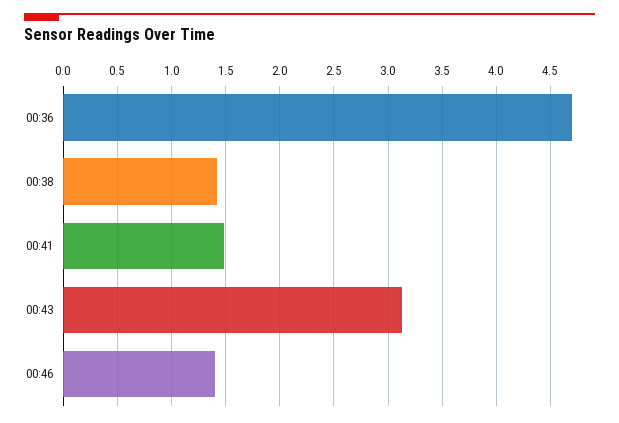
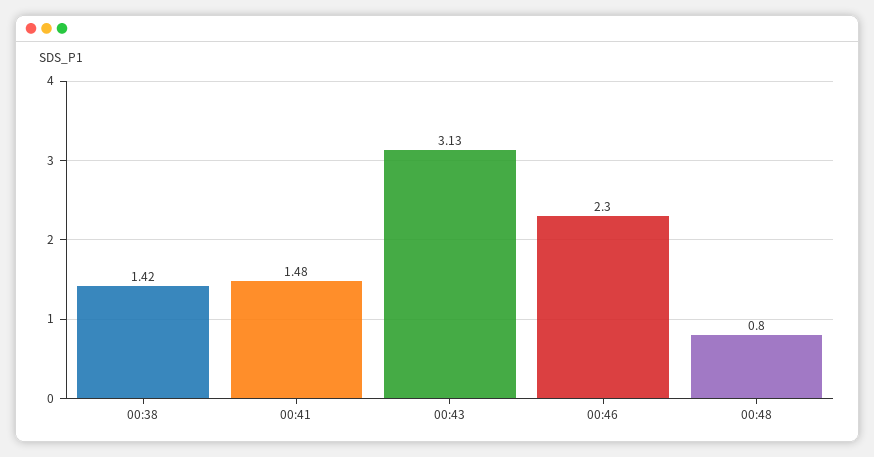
00:36: 4.7 -> none
00:46: 1.4 -> 2.3
00:48: none -> 0.8

